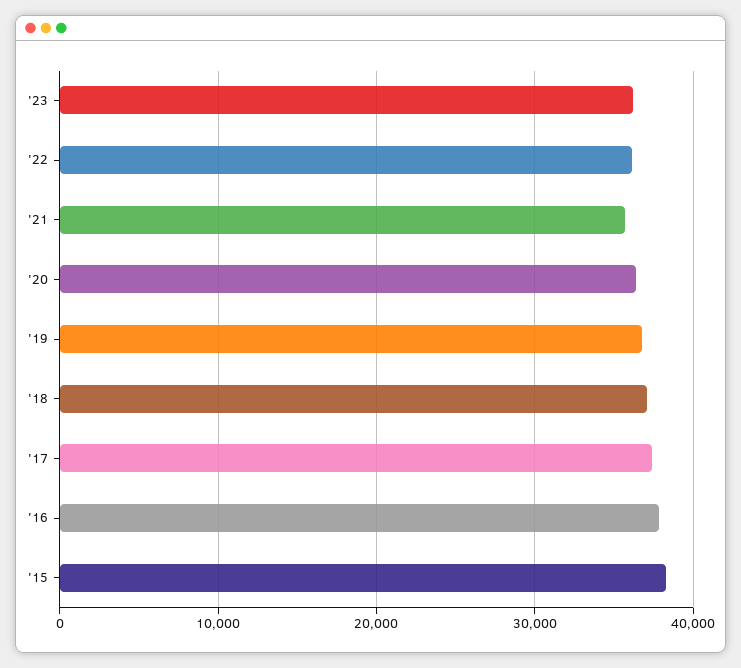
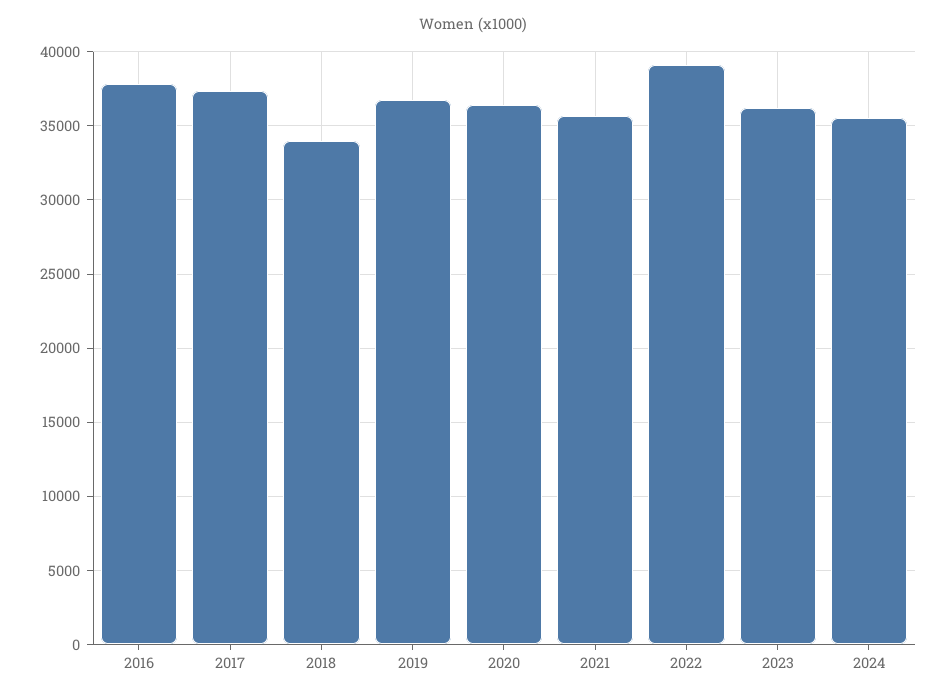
'22: 36000 -> 39000
'18: 37000 -> 34000
'15: 38000 -> none
2024: none -> 35500

